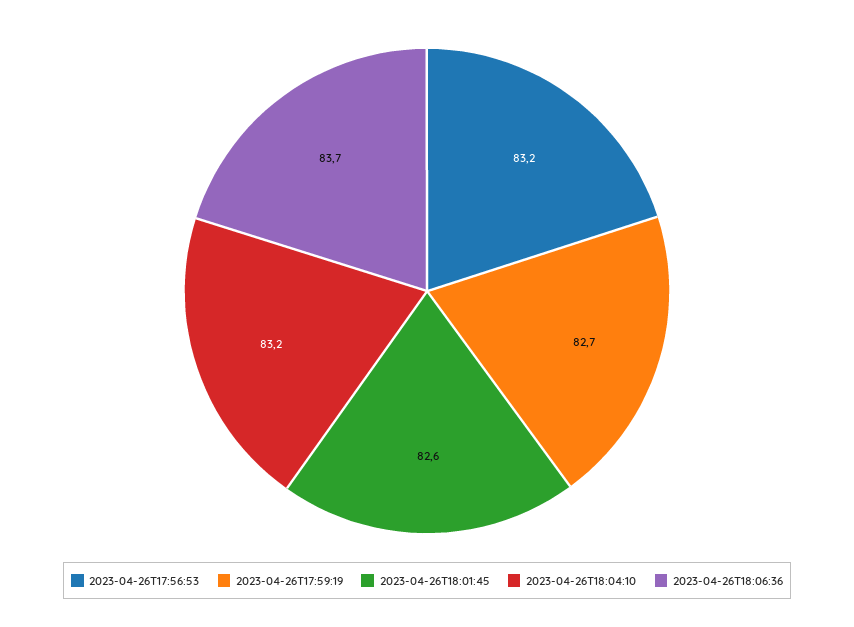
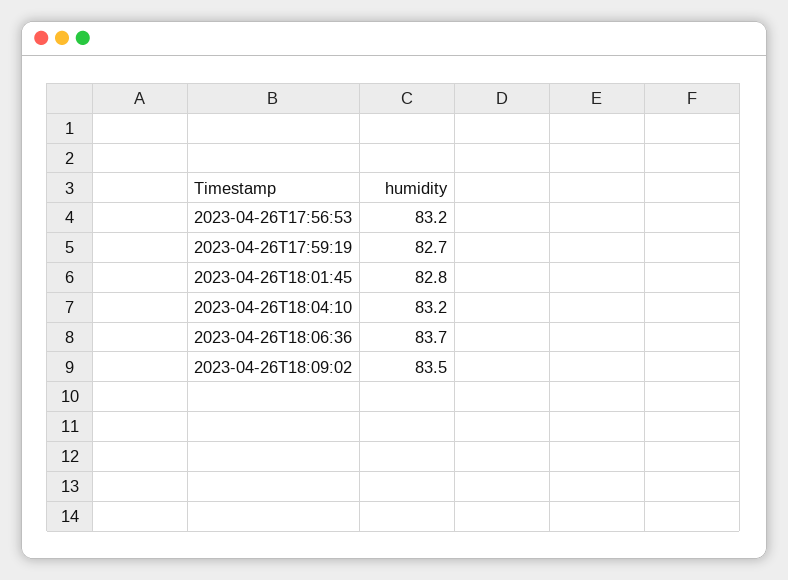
2023-04-26T18:01:45: 82.6 -> 82.8
2023-04-26T18:09:02: none -> 83.5

